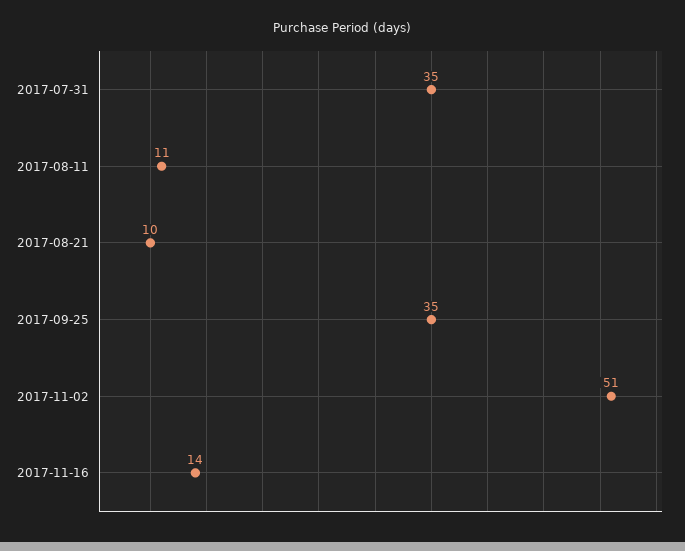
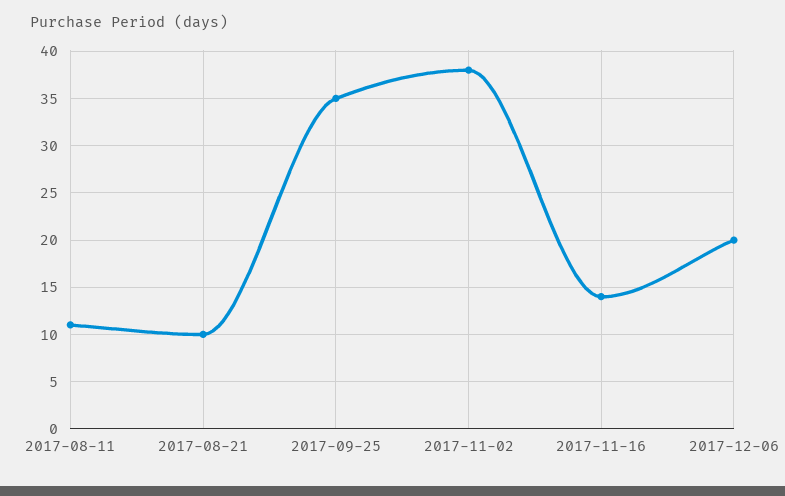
2017-07-31: 35 -> none
2017-11-02: 51 -> 38
2017-12-06: none -> 20

